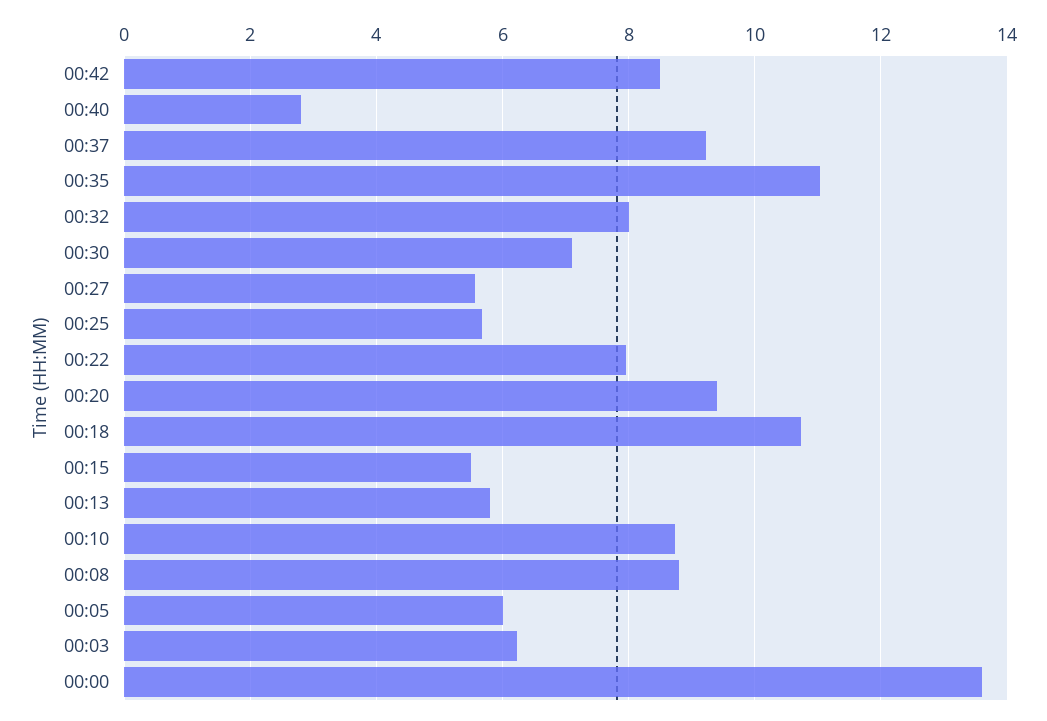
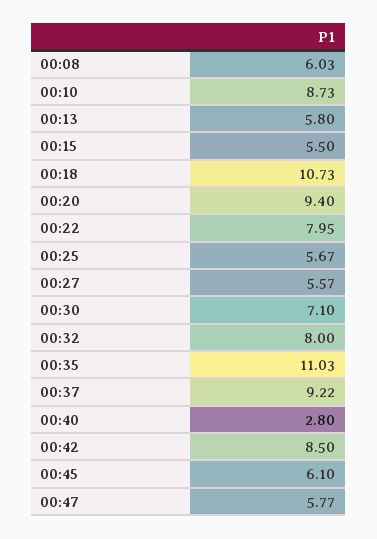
00:08: 8.8 -> 6.03
00:05: 6 -> none
00:03: 6.2 -> none
00:00: 13.6 -> none
00:45: none -> 6.1
00:47: none -> 5.77

